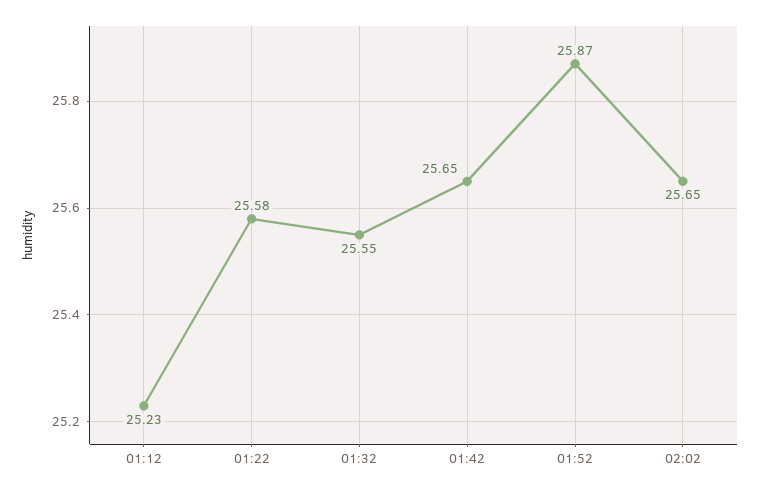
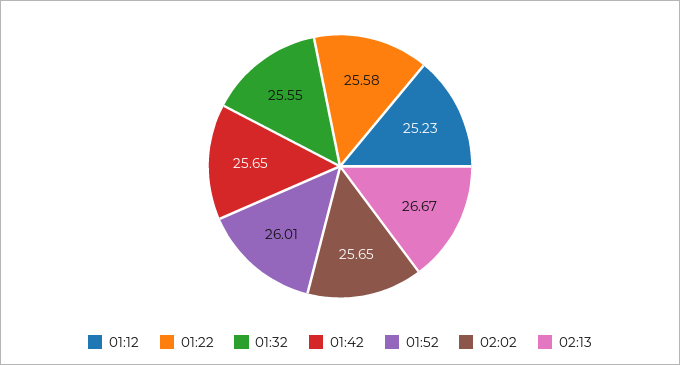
01:52: 25.87 -> 26.01
02:13: none -> 26.67

